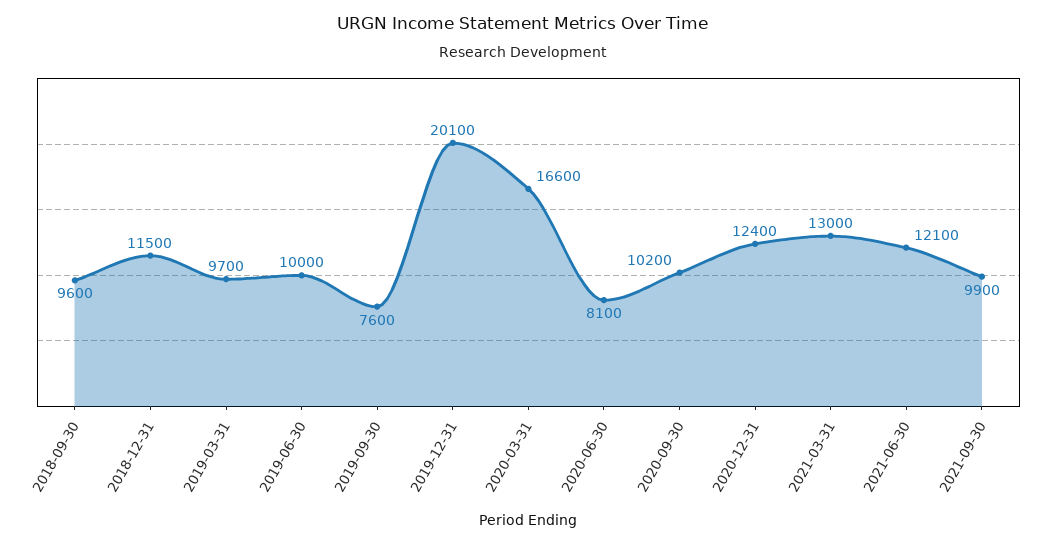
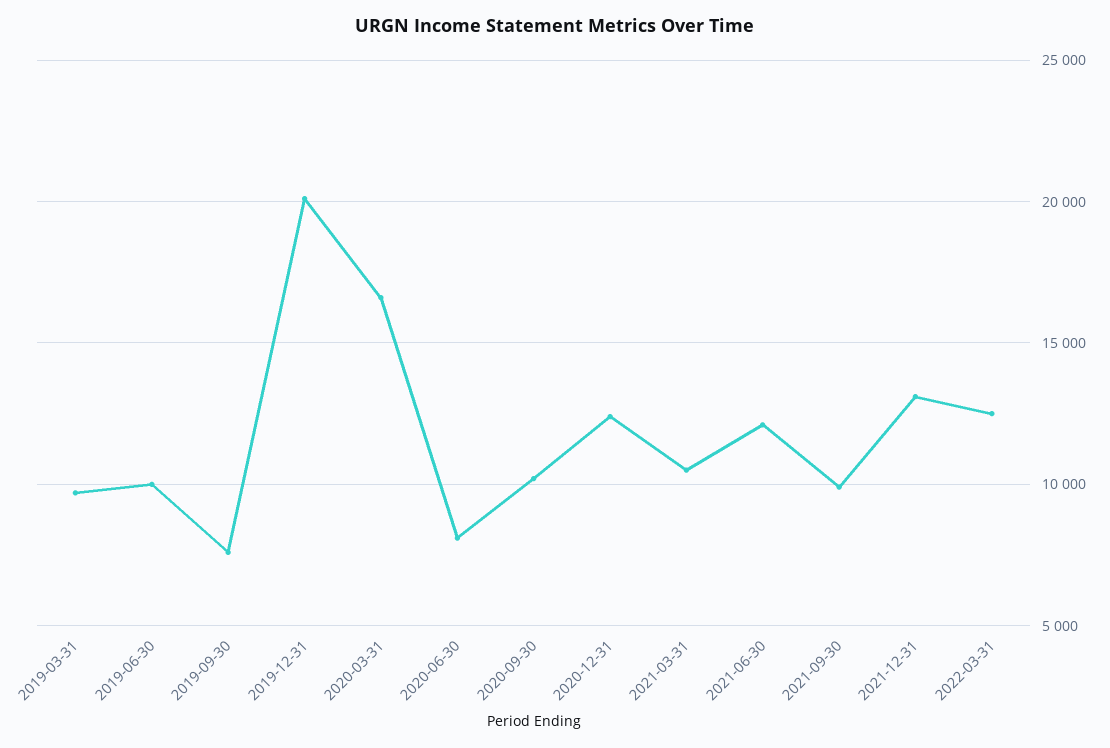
2018-09-30: 9600 -> none
2018-12-31: 11500 -> none
2021-03-31: 13000 -> 10500
2021-12-31: none -> 13000
2022-03-31: none -> 12500

